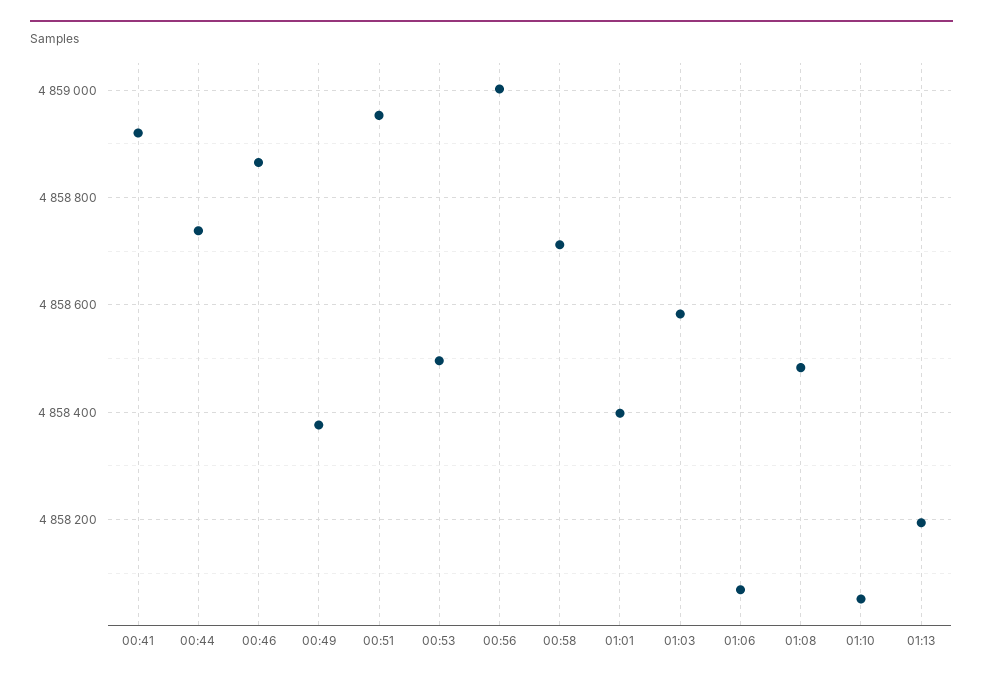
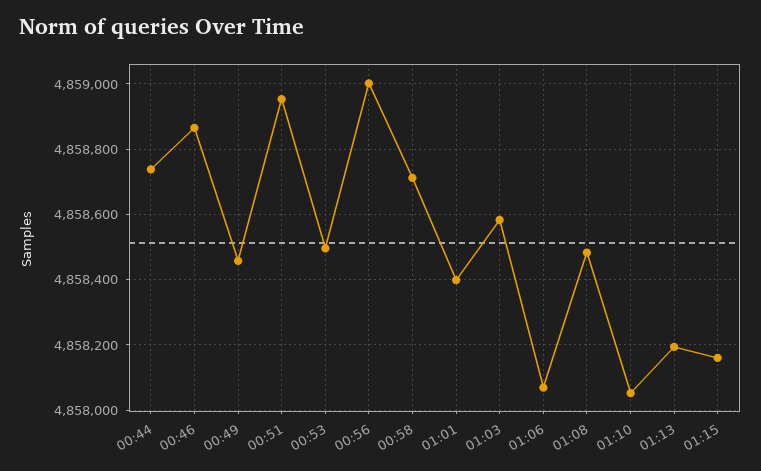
00:41: 4858920 -> none
00:49: 4858380 -> 4858460
01:15: none -> 4858160

